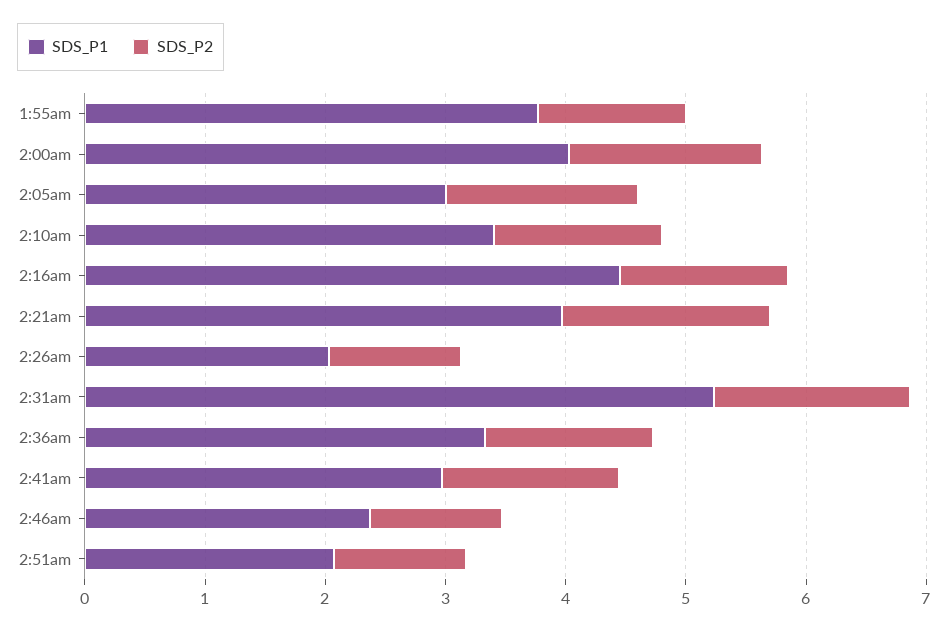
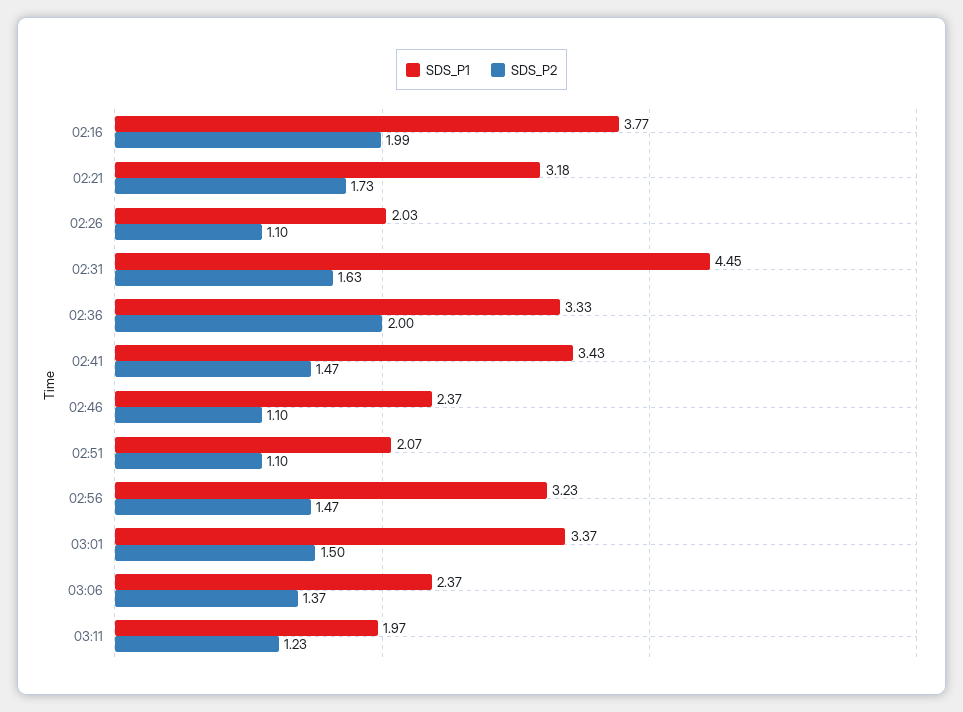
SDS_P1, 1:55am: 3.8 -> none
SDS_P2, 1:55am: 1.2 -> none
SDS_P1, 2:00am: 4 -> none
SDS_P2, 2:00am: 1.6 -> none
SDS_P1, 2:05am: 3 -> none
SDS_P2, 2:05am: 1.6 -> none
SDS_P1, 2:10am: 3.4 -> none
SDS_P2, 2:10am: 1.4 -> none
SDS_P1, 2:16am: 4.4 -> 3.77
SDS_P2, 2:16am: 1.4 -> 1.99
SDS_P1, 2:21am: 4 -> 3.18
SDS_P1, 2:31am: 5.2 -> 4.45
SDS_P2, 2:36am: 1.4 -> 2
SDS_P1, 2:41am: 3 -> 3.43
SDS_P1, 02:56: none -> 3.23
SDS_P2, 02:56: none -> 1.47
SDS_P1, 03:01: none -> 3.37
SDS_P2, 03:01: none -> 1.5
SDS_P1, 03:06: none -> 2.37
SDS_P2, 03:06: none -> 1.37
SDS_P1, 03:11: none -> 1.97
SDS_P2, 03:11: none -> 1.23

